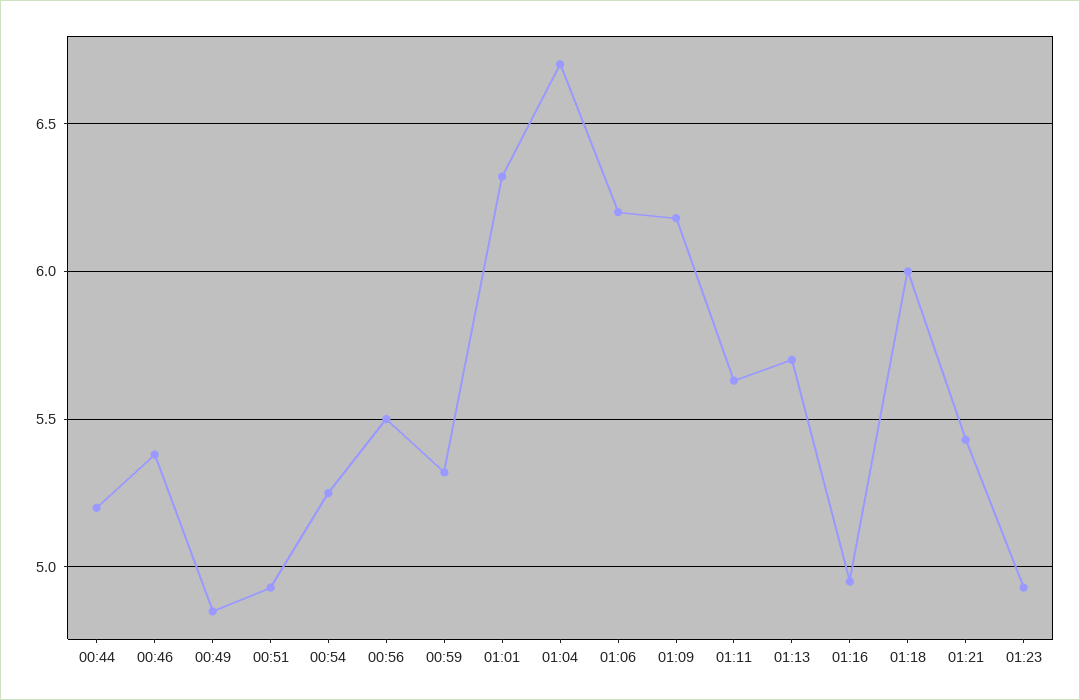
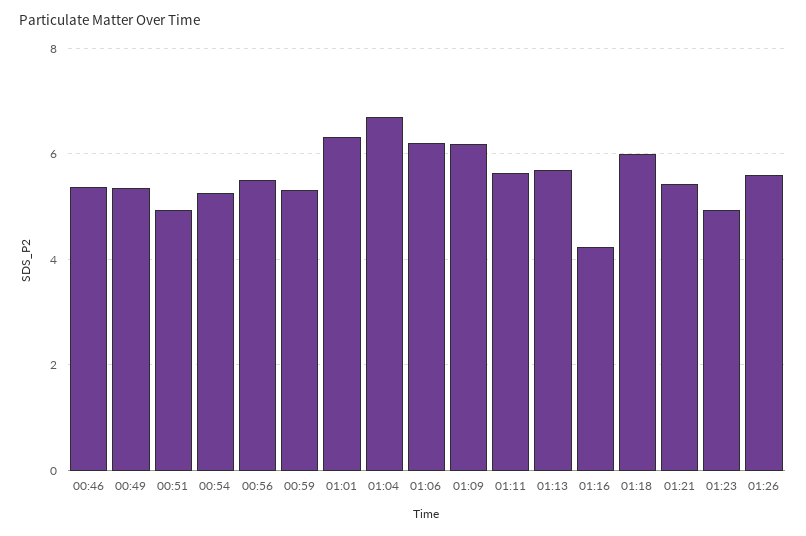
00:44: 5.2 -> none
00:49: 4.85 -> 5.4
01:16: 4.95 -> 4.2
01:26: none -> 5.6

